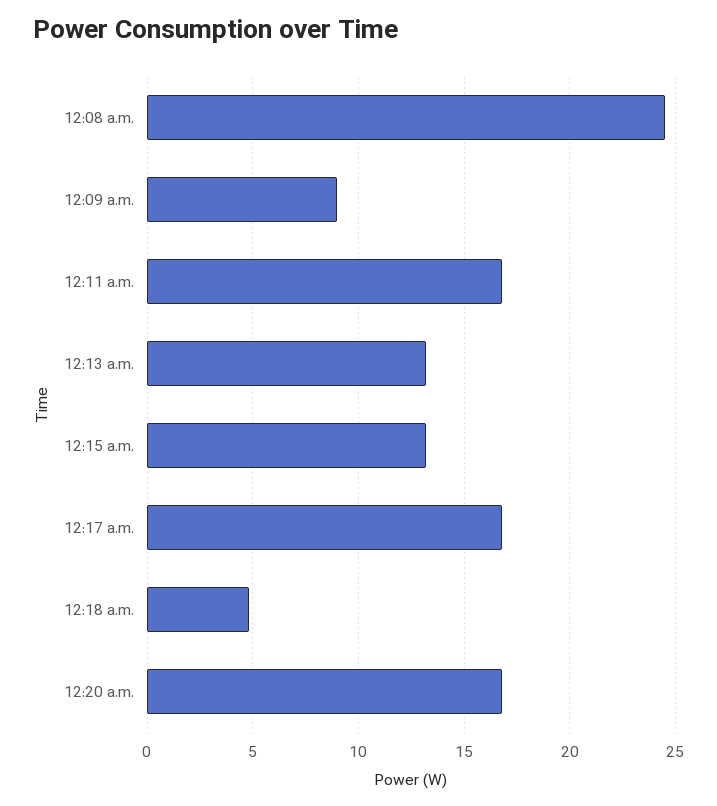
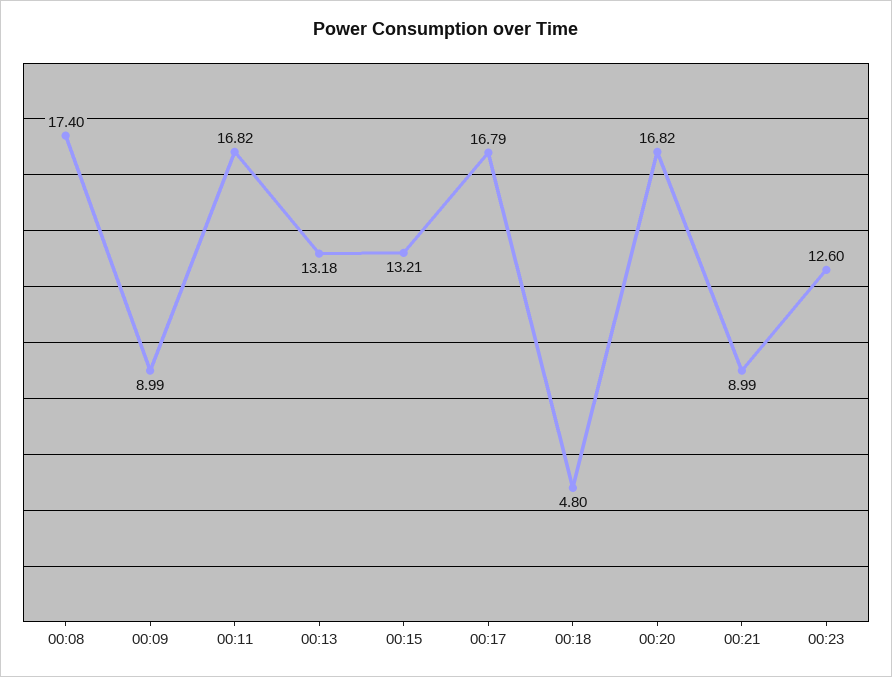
12:08 a.m.: 24.5 -> 17.4
00:21: none -> 8.99
00:23: none -> 12.6

